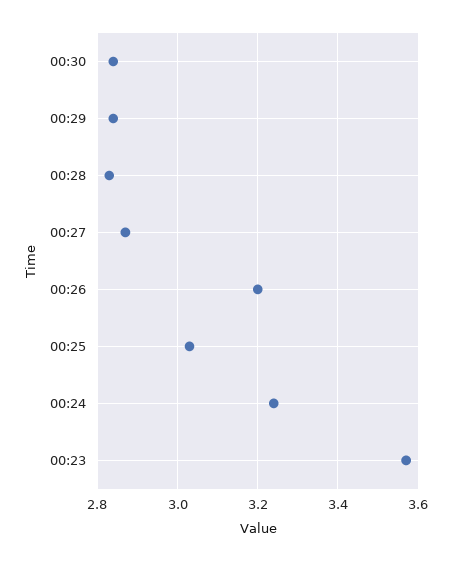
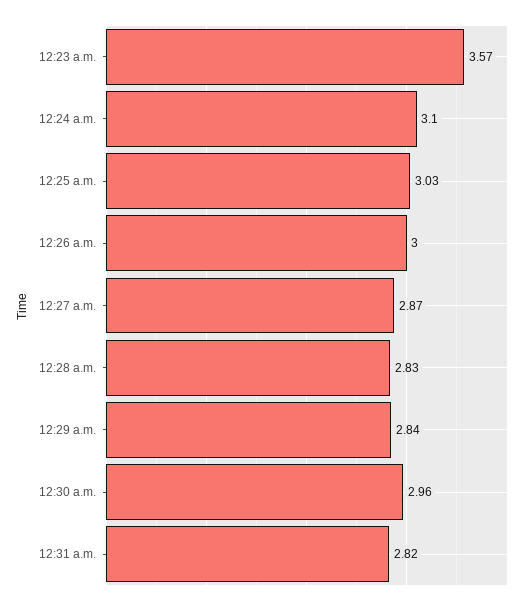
00:30: 2.85 -> 2.96
00:26: 3.2 -> 3
00:24: 3.25 -> 3.1
12:31 a.m.: none -> 2.82

